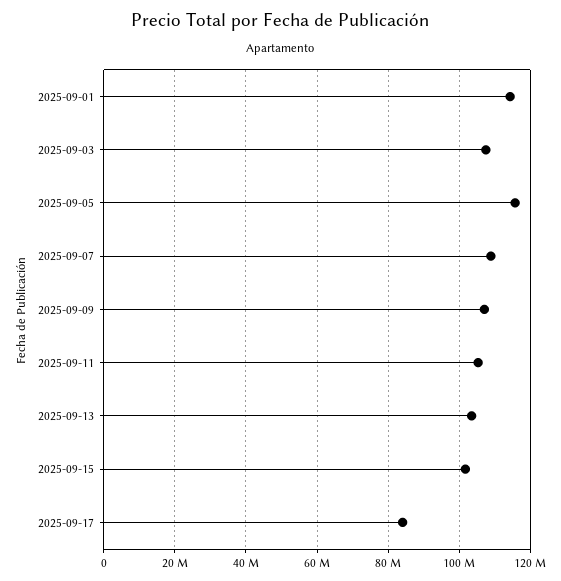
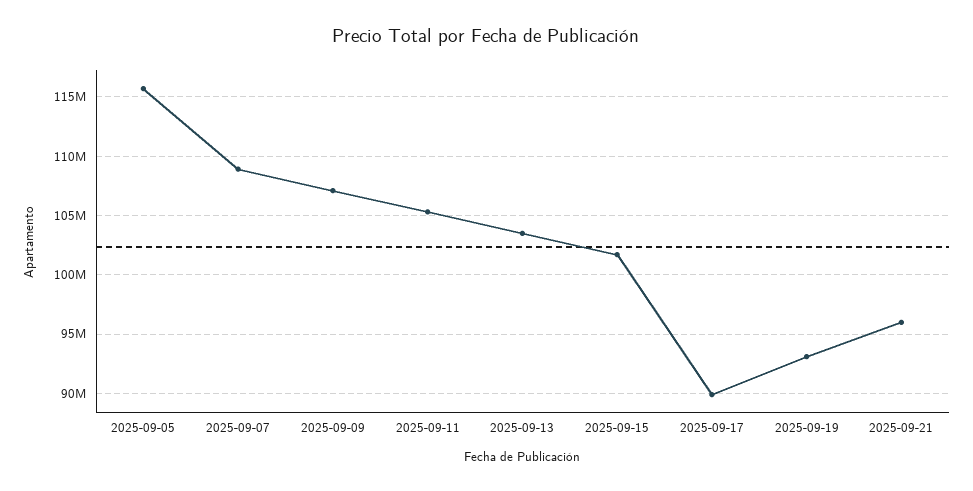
2025-09-01: 114000000 -> none
2025-09-03: 108000000 -> none
2025-09-17: 84000000 -> 90000000
2025-09-19: none -> 93000000
2025-09-21: none -> 96000000

